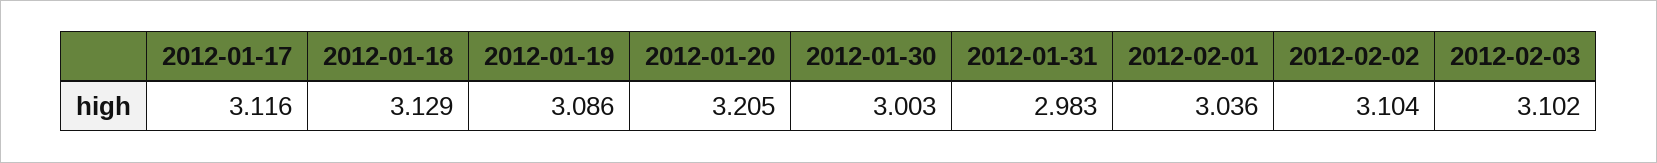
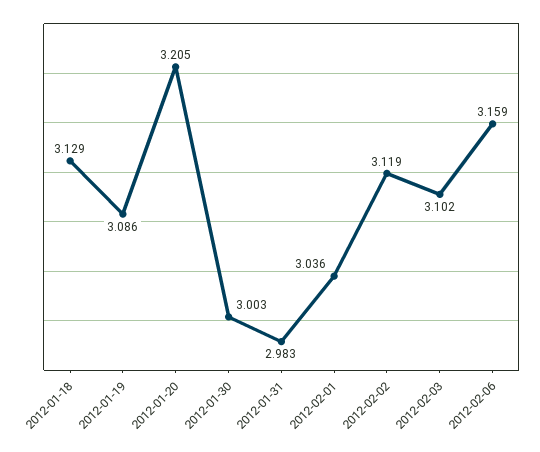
2012-01-17: 3.116 -> none
2012-02-02: 3.104 -> 3.119
2012-02-06: none -> 3.159

